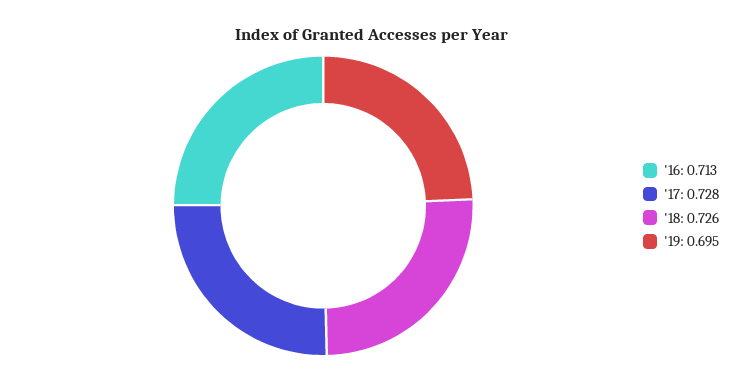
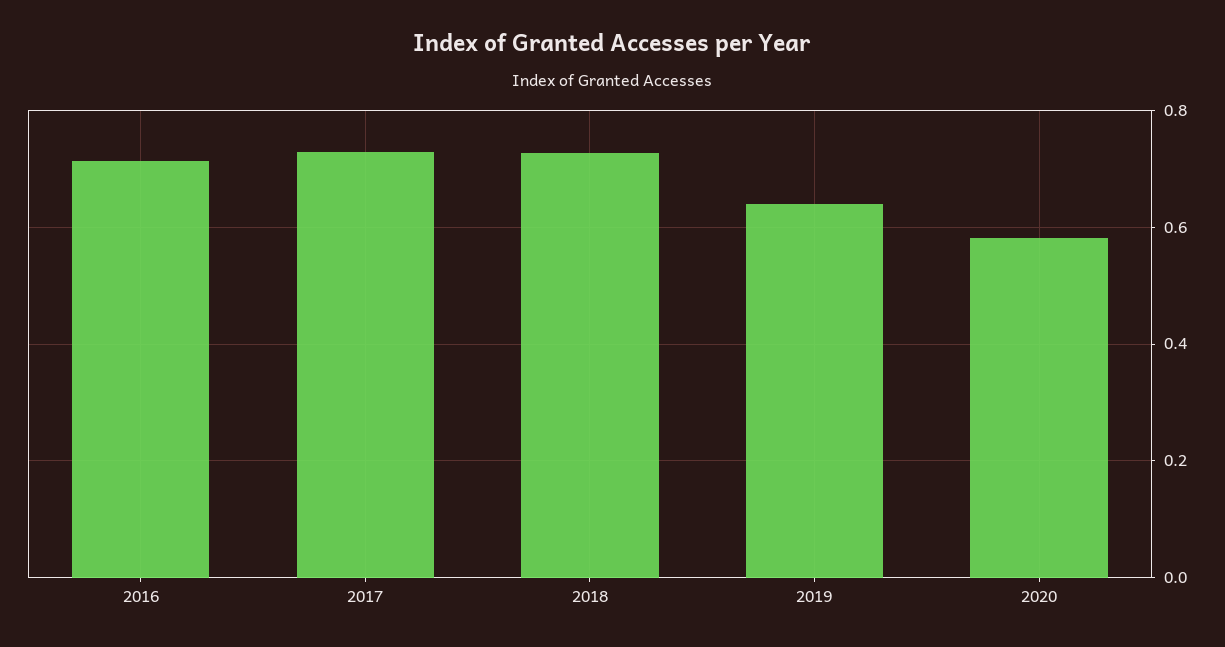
'19: 0.695 -> 0.64
2020: none -> 0.58

